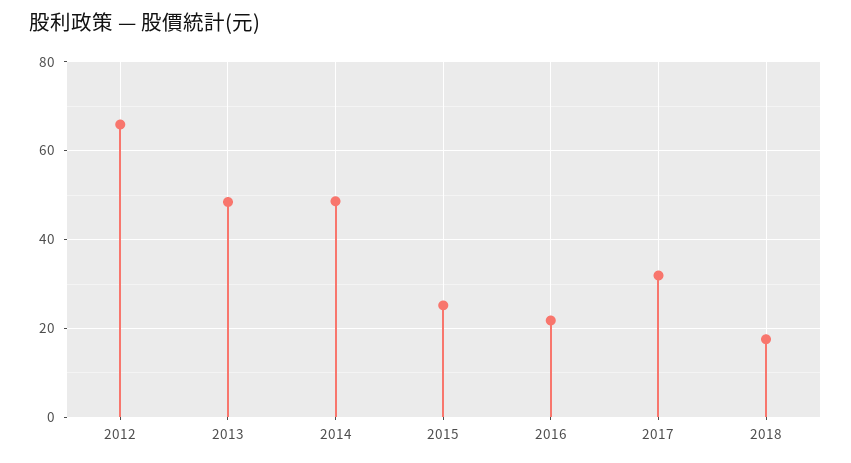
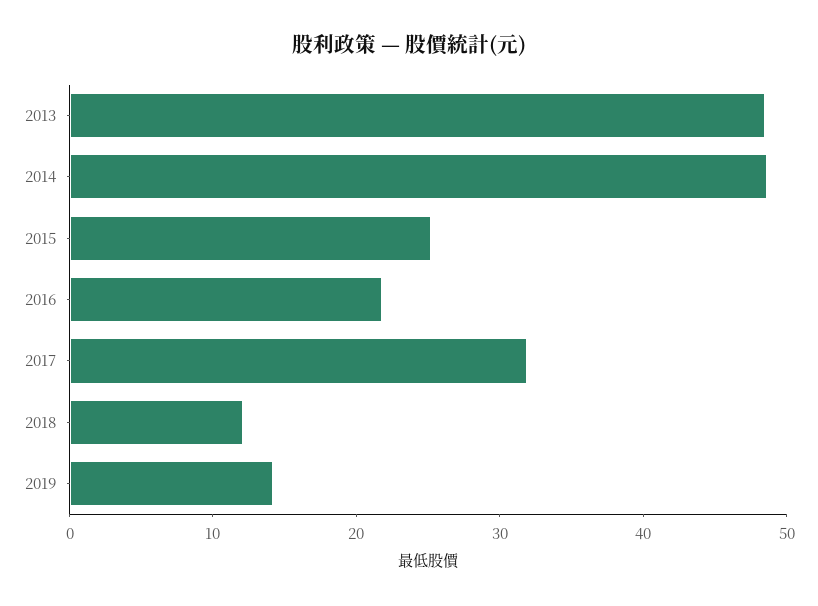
2012: 66 -> none
2018: 18 -> 12
2019: none -> 14

